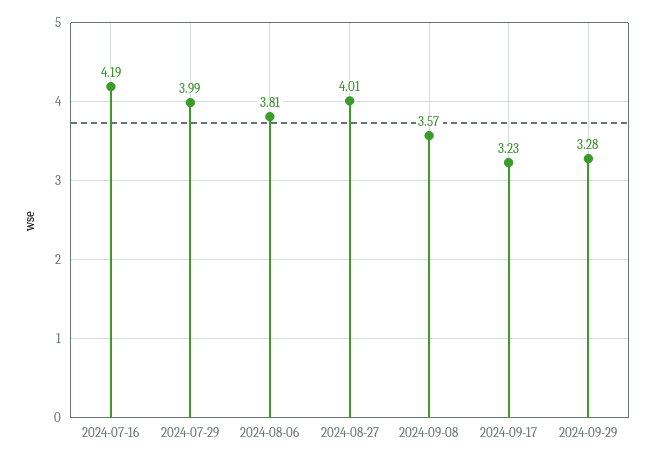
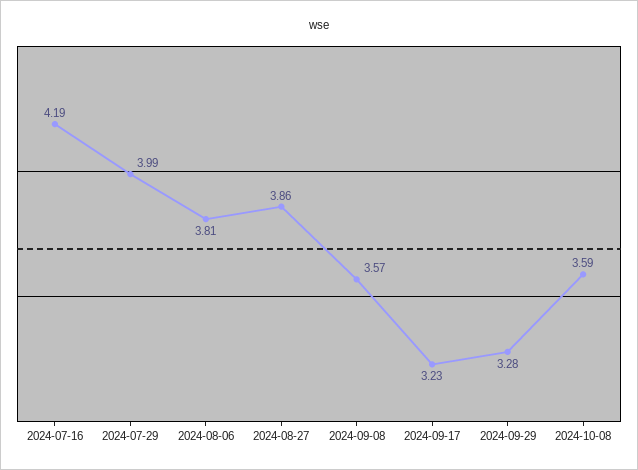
2024-08-27: 4.01 -> 3.86
2024-10-08: none -> 3.59

